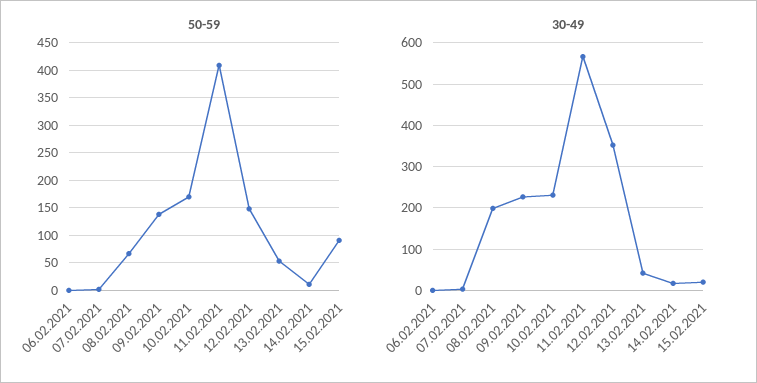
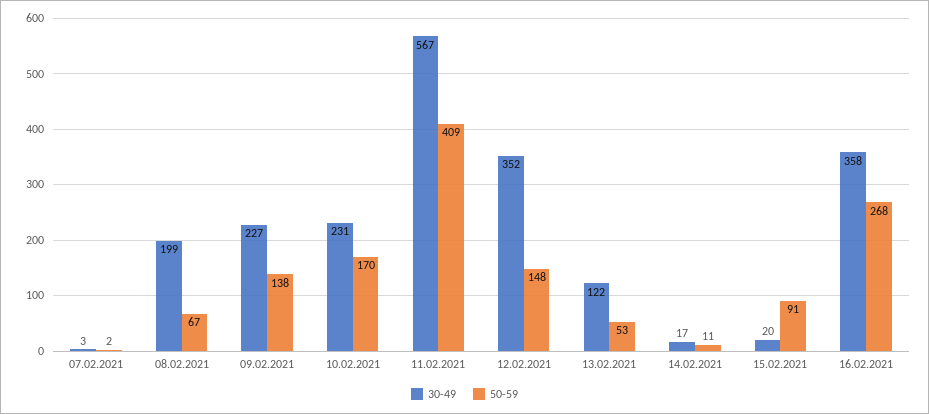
50-59, 06.02.2021: 0 -> none
30-49, 06.02.2021: 0 -> none
30-49, 13.02.2021: 40 -> 122
30-49, 16.02.2021: none -> 358
50-59, 16.02.2021: none -> 268

